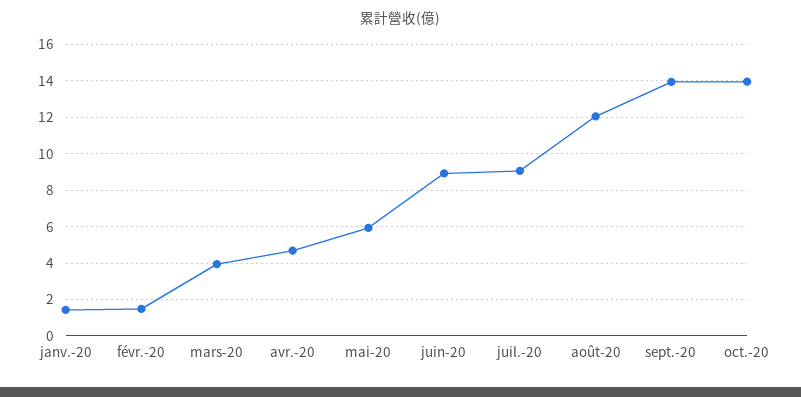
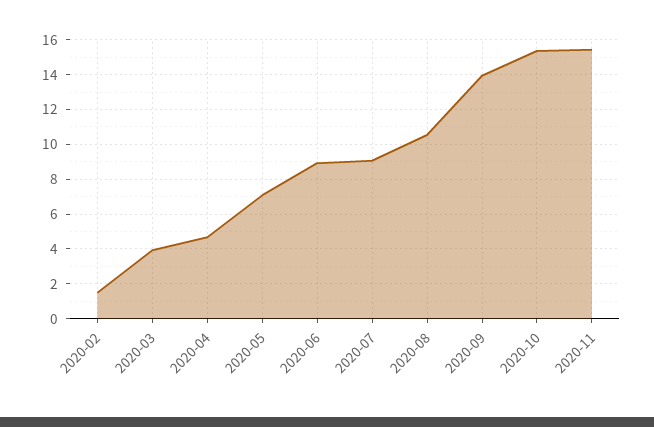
janv.-20: 1.5 -> none
mai-20: 6 -> 7
août-20: 12 -> 10.5
oct.-20: 14 -> 15.5
2020-11: none -> 15.5

